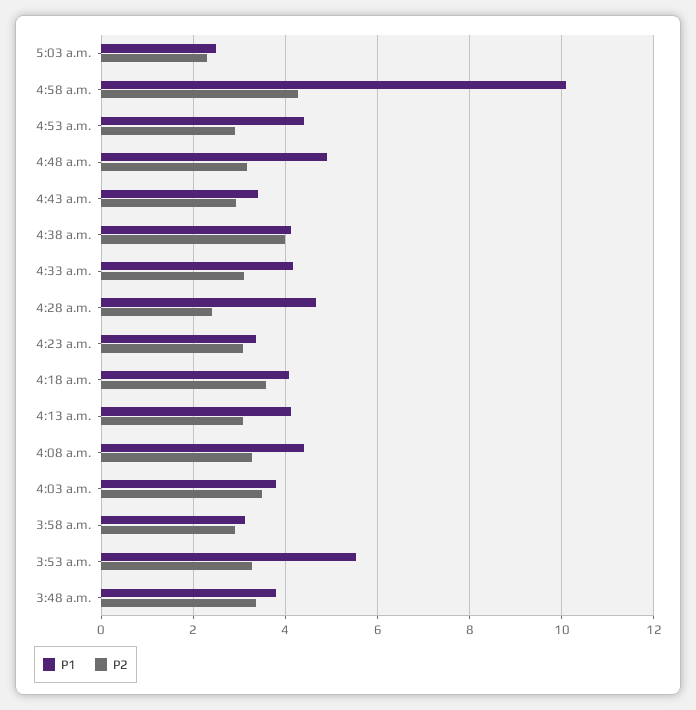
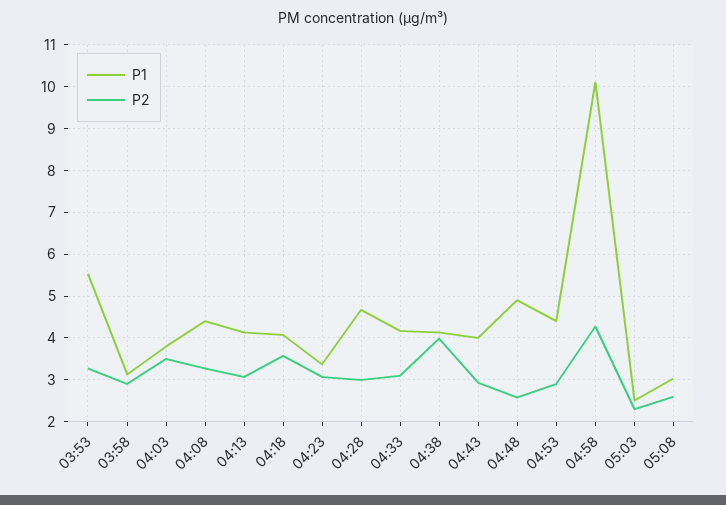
P2, 4:48 a.m.: 3.2 -> 2.6
P1, 4:43 a.m.: 3.4 -> 4
P2, 4:28 a.m.: 2.4 -> 3
P1, 3:48 a.m.: 3.8 -> none
P2, 3:48 a.m.: 3.4 -> none
P1, 05:08: none -> 3
P2, 05:08: none -> 2.6

